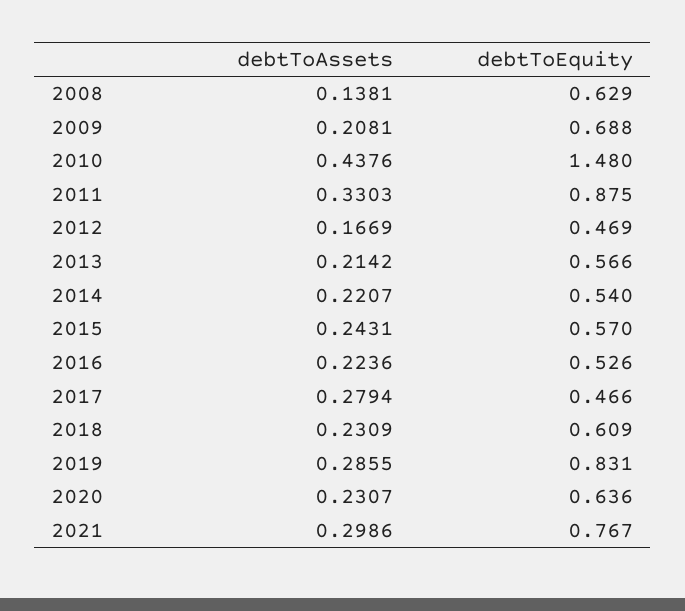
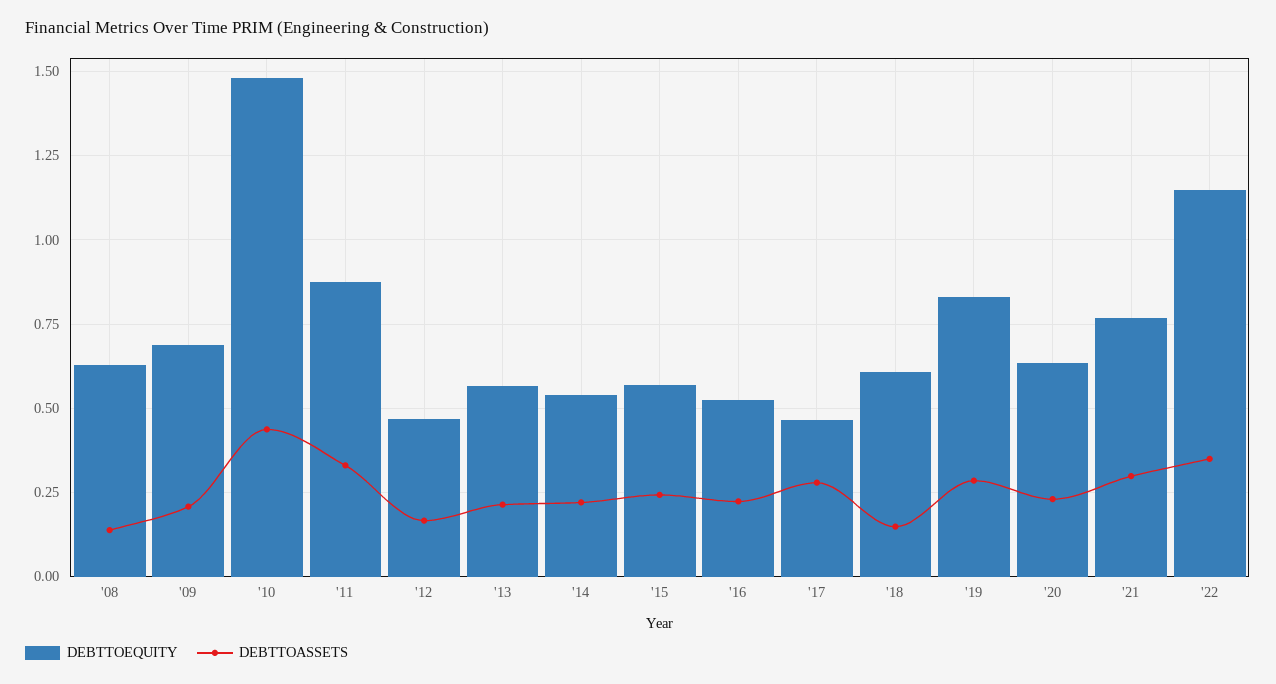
debtToAssets, 2018: 0.2309 -> 0.15
debtToEquity, '22: none -> 1.15
debtToAssets, '22: none -> 0.35

